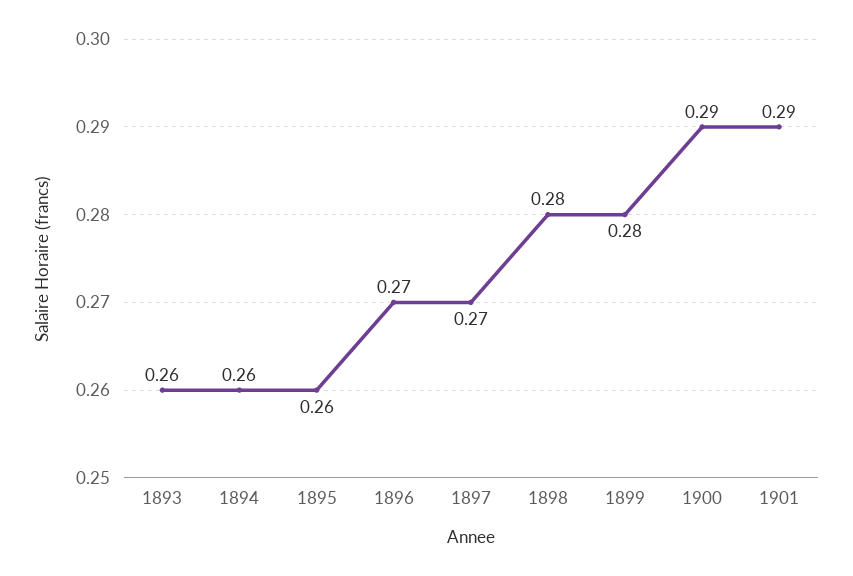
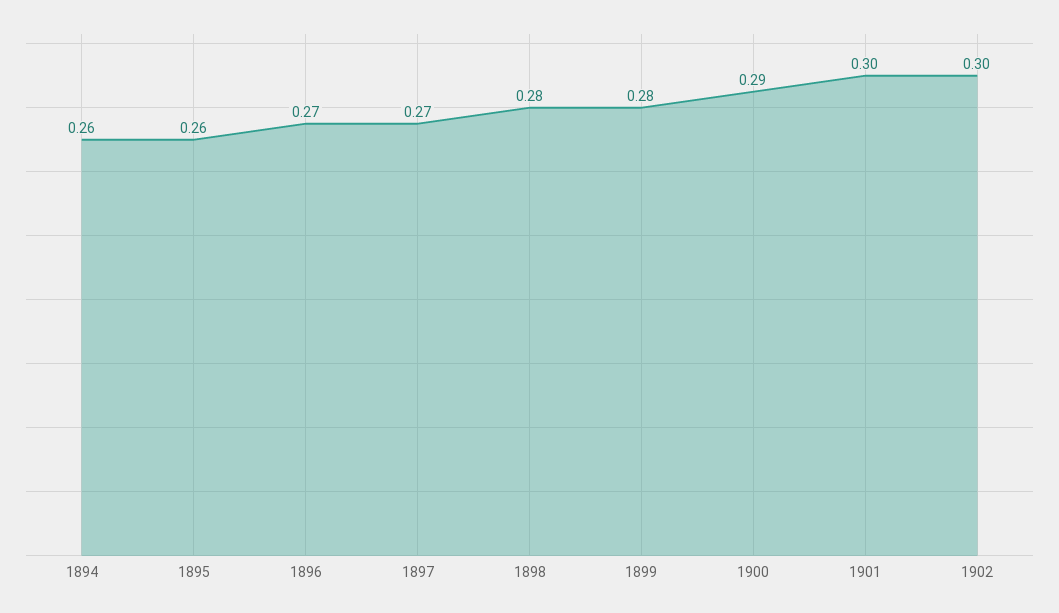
1893: 0.26 -> none
1901: 0.29 -> 0.3
1902: none -> 0.3

